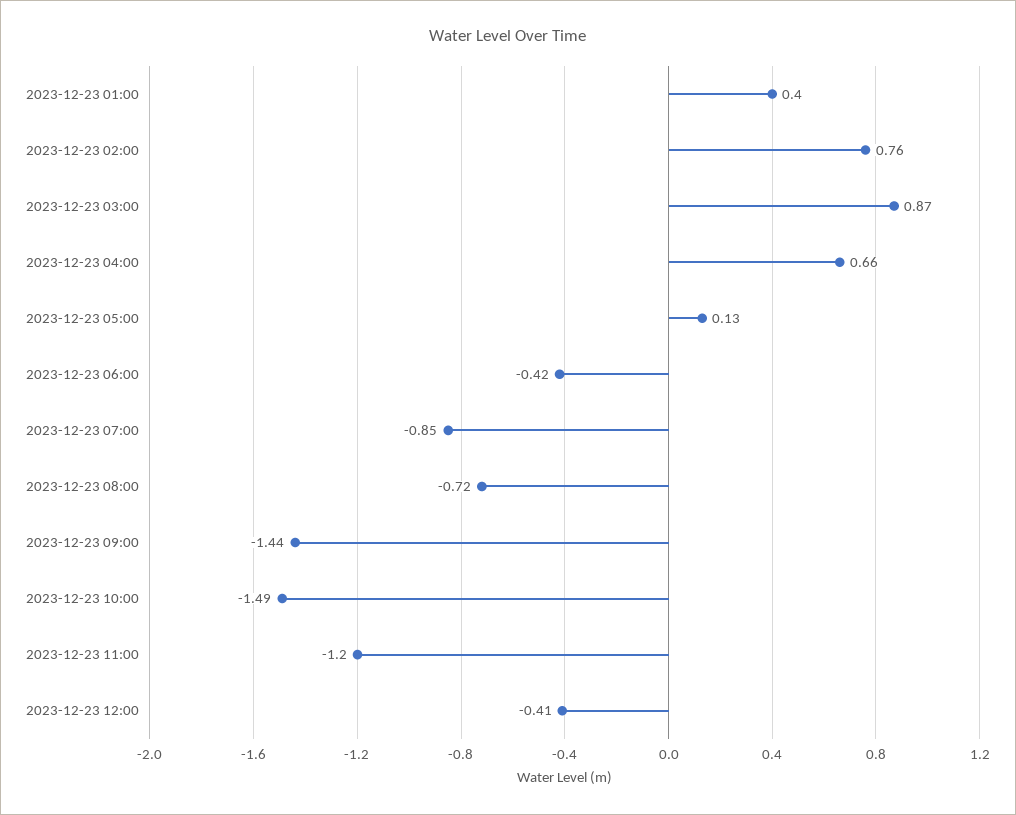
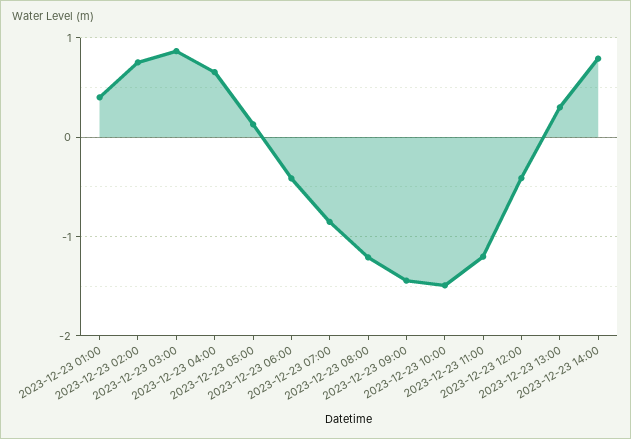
2023-12-23 08:00: -0.72 -> -1.2
2023-12-23 13:00: none -> 0.3
2023-12-23 14:00: none -> 0.8

